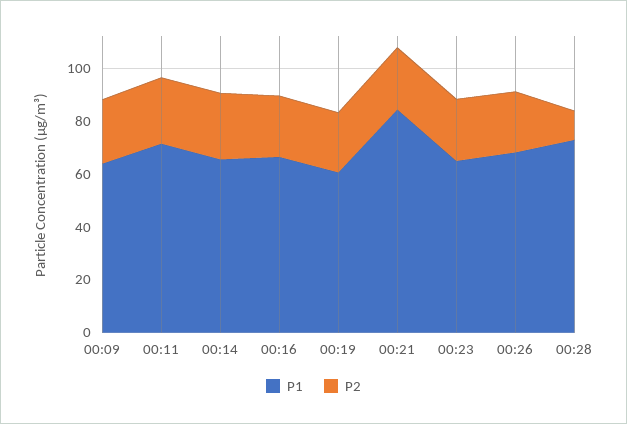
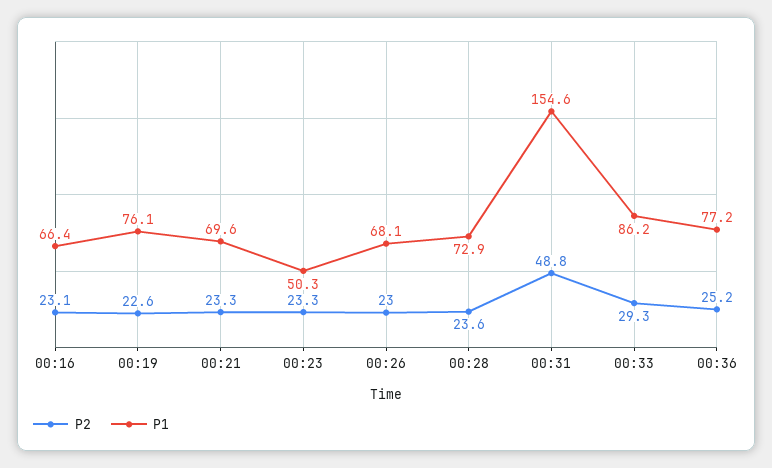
P1, 00:09: 65 -> none
P2, 00:09: 25 -> none
P1, 00:11: 70 -> none
P2, 00:11: 25 -> none
P1, 00:14: 65 -> none
P2, 00:14: 25 -> none
P1, 00:19: 60 -> 76.1
P1, 00:21: 85 -> 69.6
P1, 00:23: 65 -> 50.3
P2, 00:28: 10 -> 23.6
P2, 00:31: none -> 48.8
P1, 00:31: none -> 154.6
P2, 00:33: none -> 29.3
P1, 00:33: none -> 86.2
P2, 00:36: none -> 25.2
P1, 00:36: none -> 77.2

